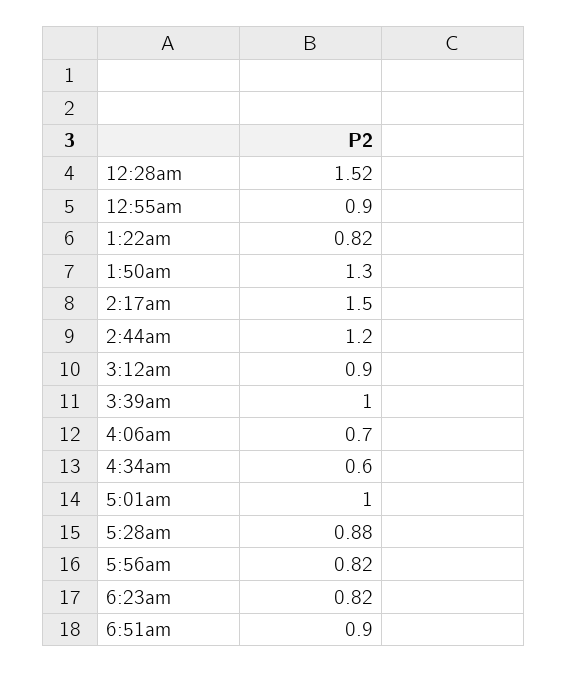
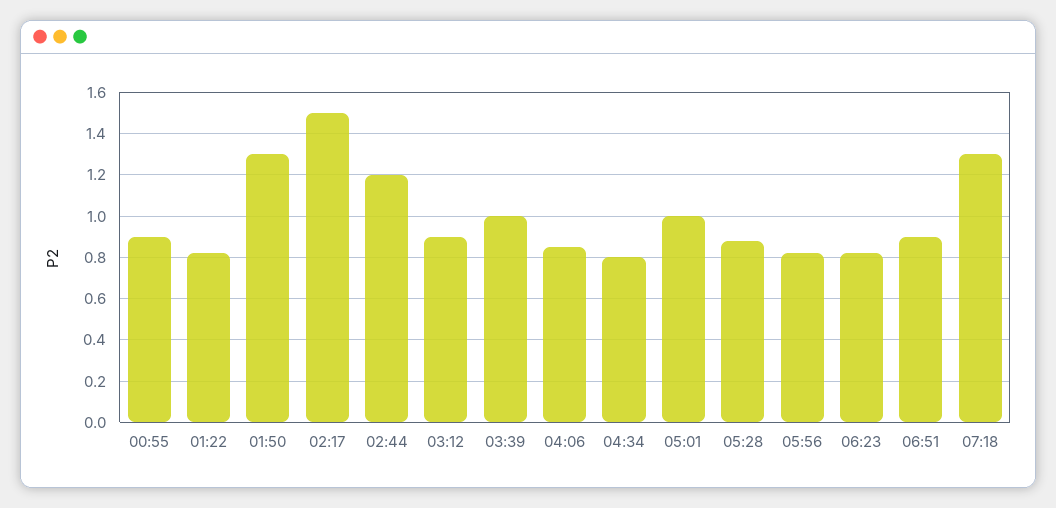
12:28am: 1.52 -> none
4:06am: 0.7 -> 0.85
4:34am: 0.6 -> 0.8
07:18: none -> 1.3

